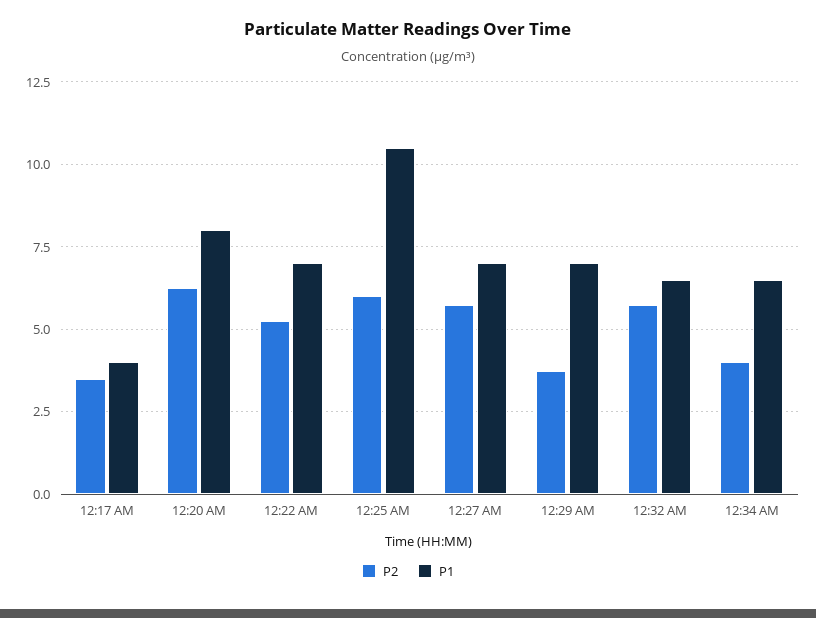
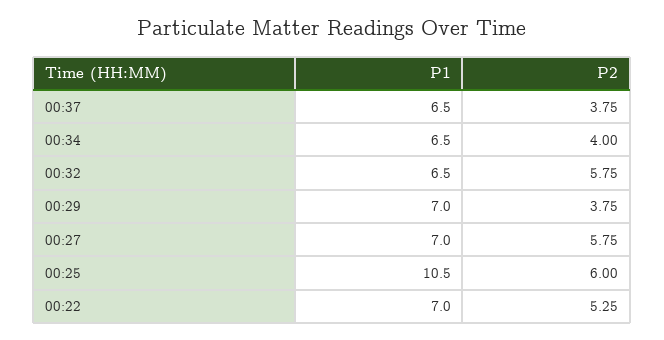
P2, 12:17 AM: 3.5 -> none
P1, 12:17 AM: 4 -> none
P2, 12:20 AM: 6.25 -> none
P1, 12:20 AM: 8 -> none
P1, 00:37: none -> 6.5
P2, 00:37: none -> 3.75

